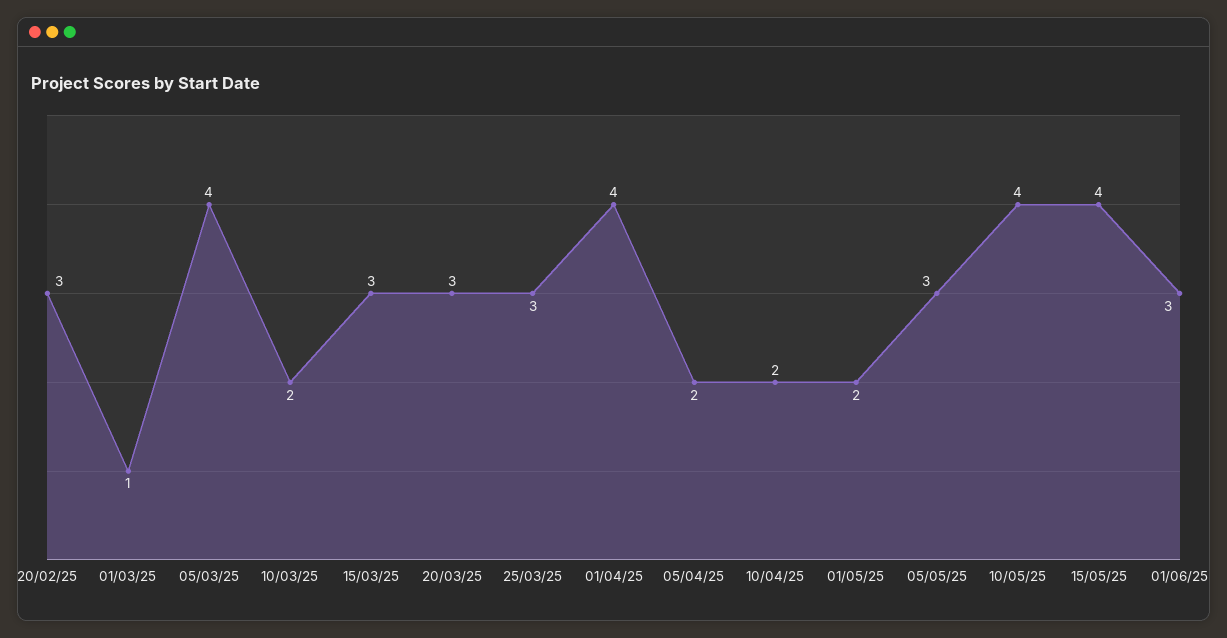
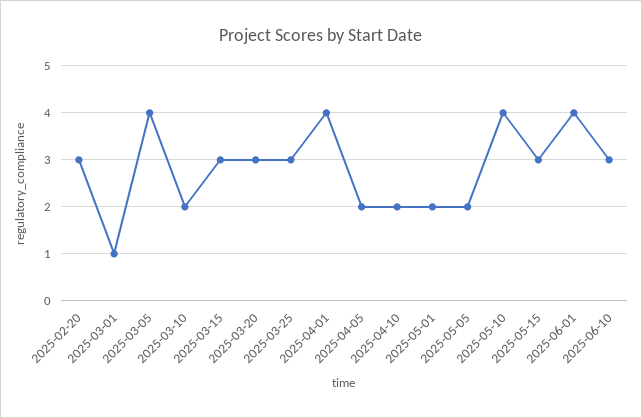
05/05/25: 3 -> 2
15/05/25: 4 -> 3
01/06/25: 3 -> 4
2025-06-10: none -> 3

